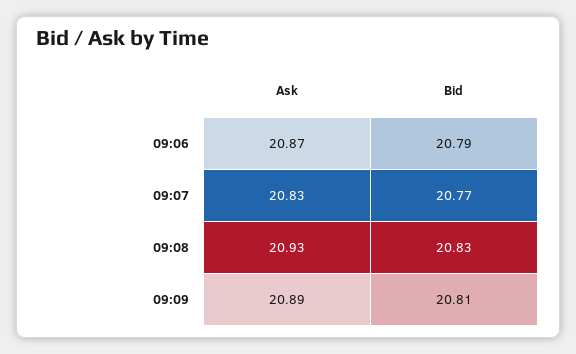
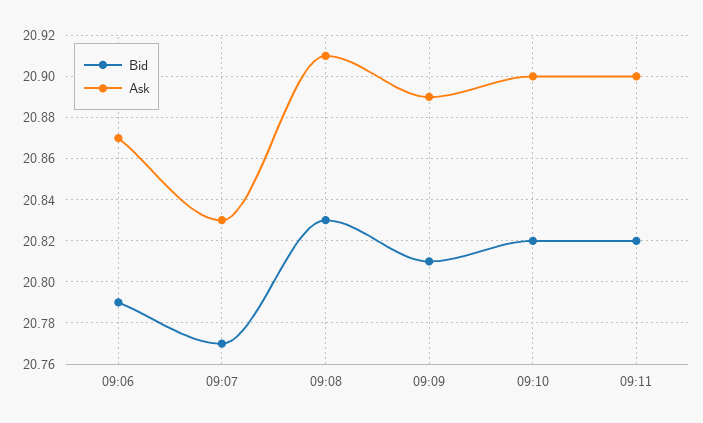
Ask, 09:08: 20.93 -> 20.91
Bid, 09:10: none -> 20.82
Ask, 09:10: none -> 20.9
Bid, 09:11: none -> 20.82
Ask, 09:11: none -> 20.9

